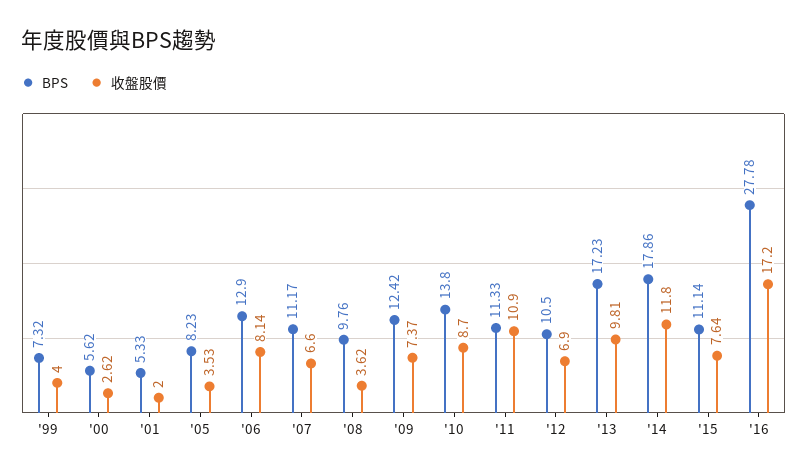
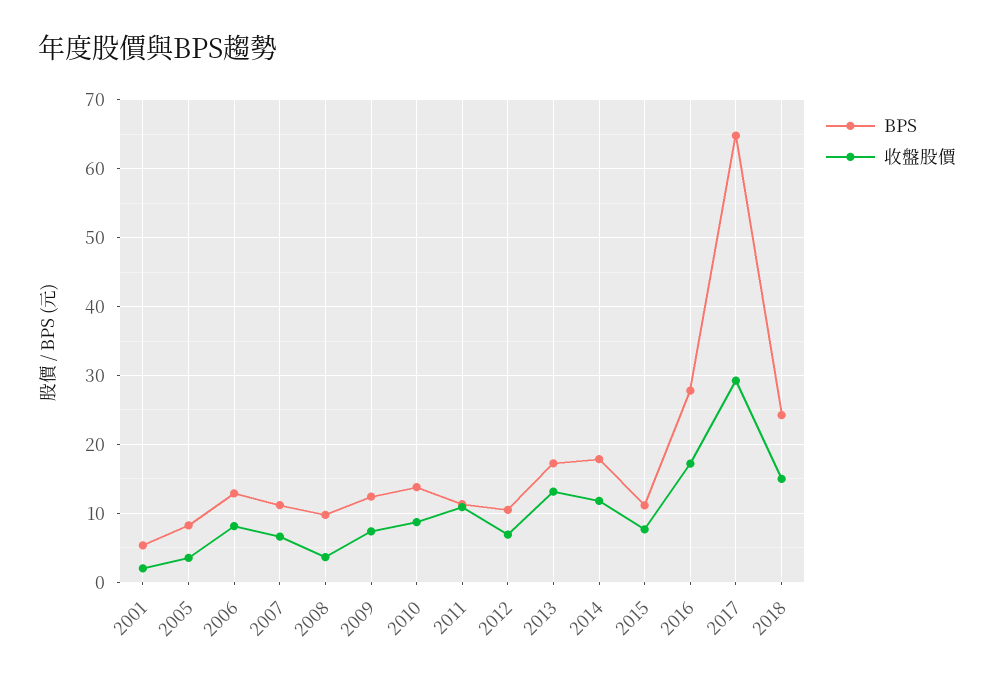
BPS, '99: 7.32 -> none
收盤股價, '99: 4 -> none
BPS, '00: 5.62 -> none
收盤股價, '00: 2.62 -> none
收盤股價, '13: 9.81 -> 13
BPS, 2017: none -> 65
收盤股價, 2017: none -> 29
BPS, 2018: none -> 24
收盤股價, 2018: none -> 15

